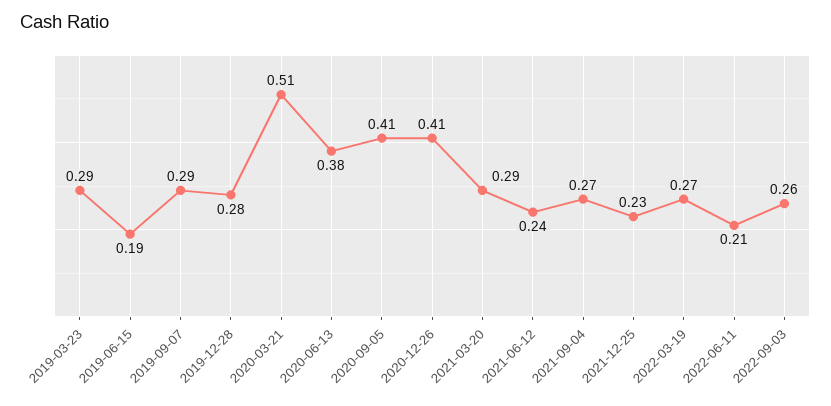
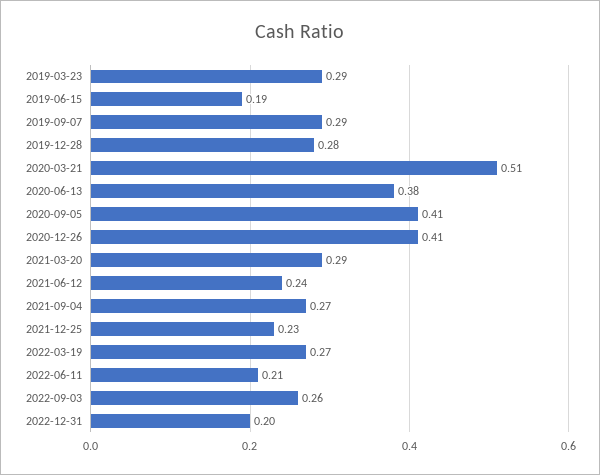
2022-12-31: none -> 0.2

